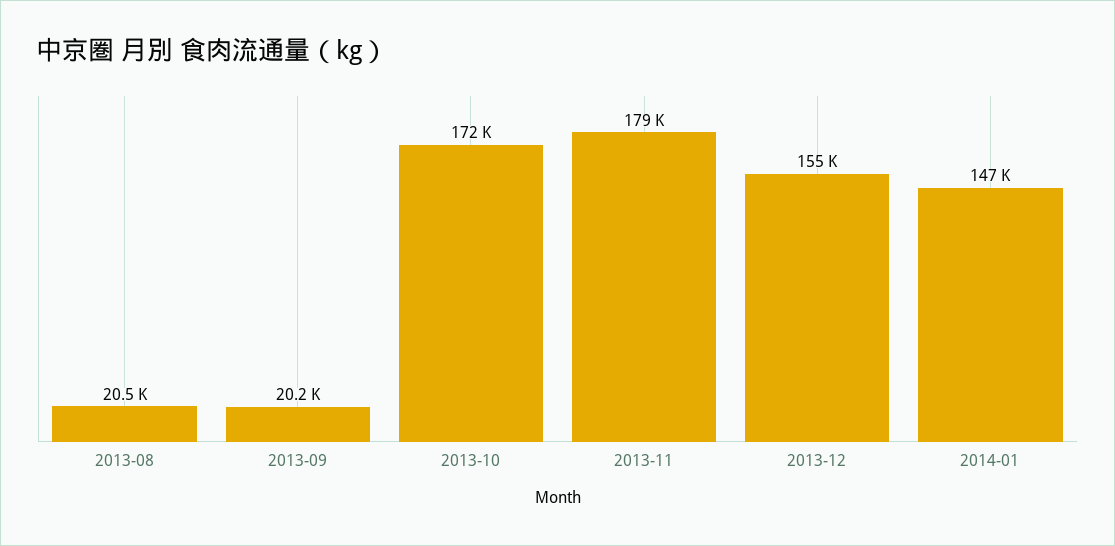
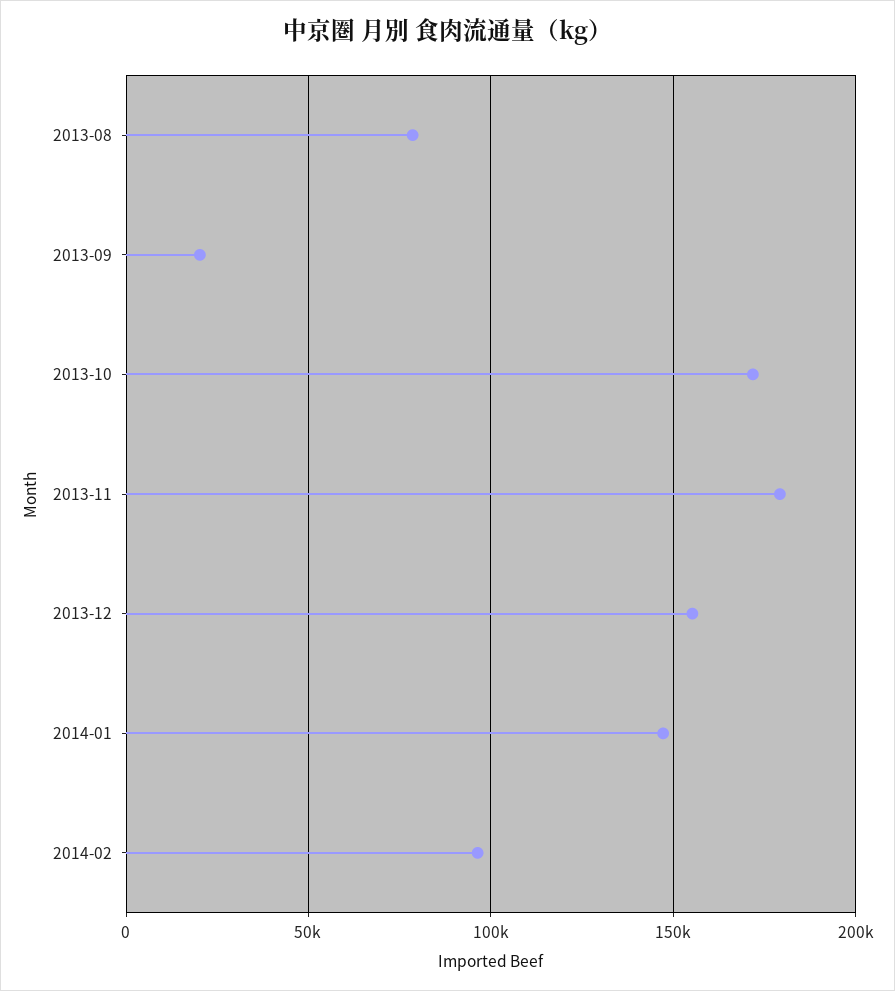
2013-08: 20500 -> 80000
2014-02: none -> 95000

